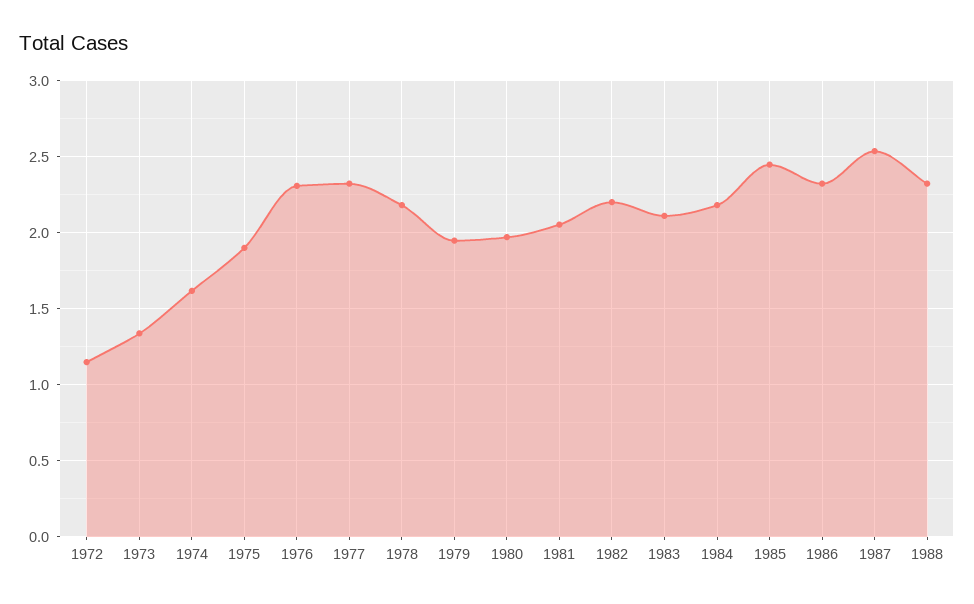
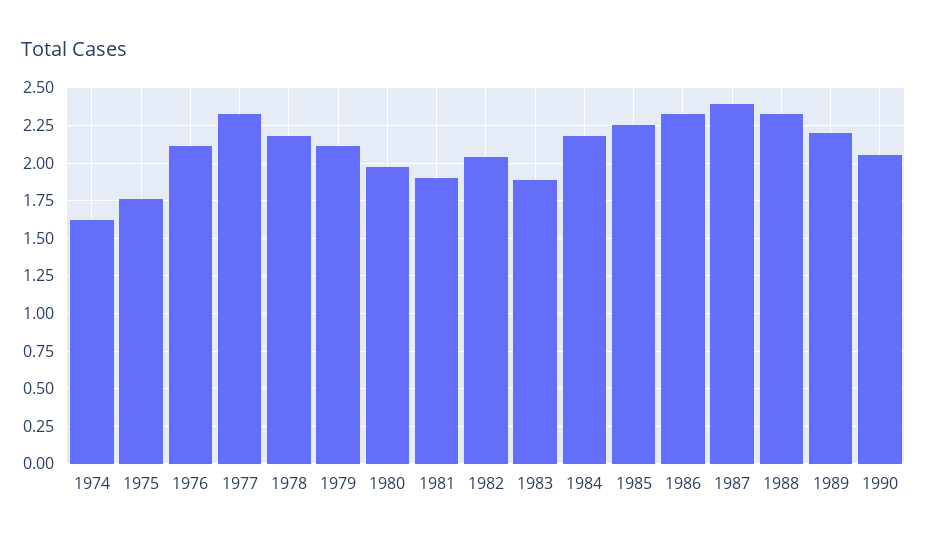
1972: 1.15 -> none
1973: 1.35 -> none
1975: 1.9 -> 1.75
1976: 2.3 -> 2.1
1979: 1.95 -> 2.1
1981: 2.05 -> 1.9
1982: 2.2 -> 2.05
1983: 2.1 -> 1.9
1985: 2.45 -> 2.25
1987: 2.55 -> 2.4
1989: none -> 2.2
1990: none -> 2.05

